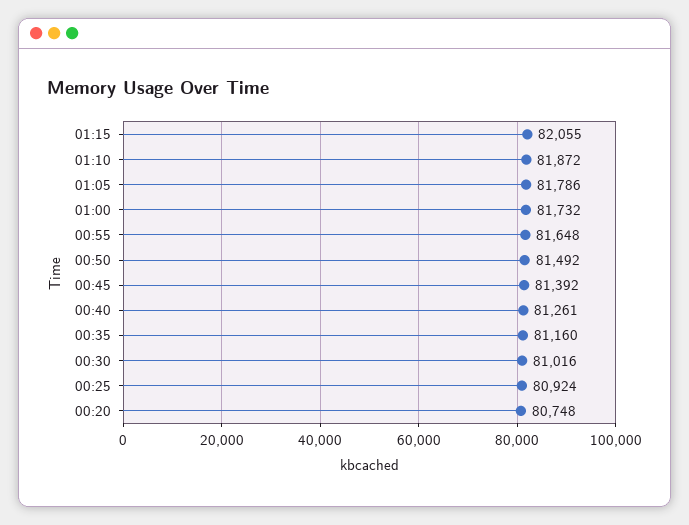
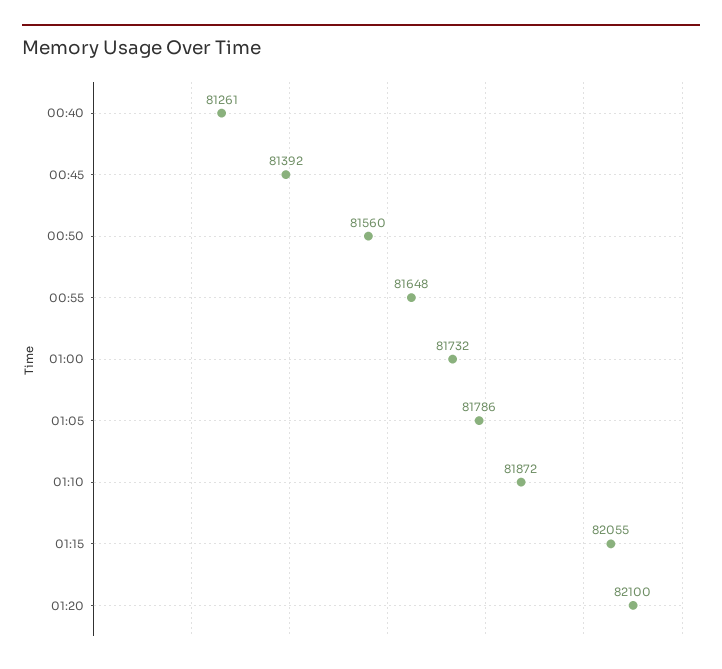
00:50: 81492 -> 81560
00:35: 81160 -> none
00:30: 81016 -> none
00:25: 80924 -> none
00:20: 80748 -> none
01:20: none -> 82100

